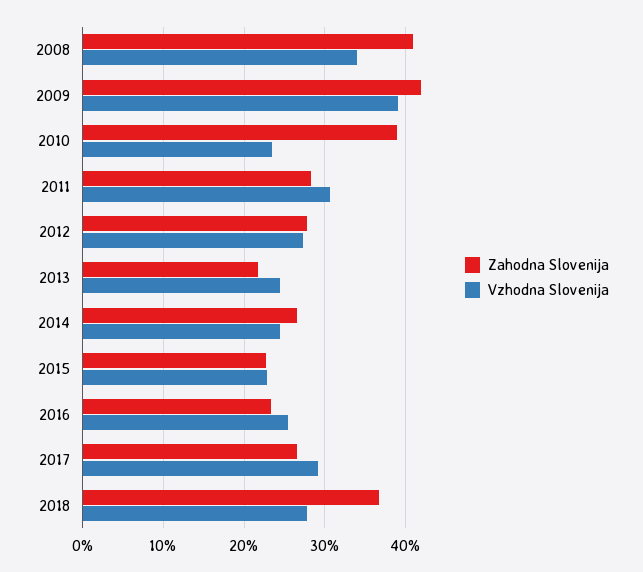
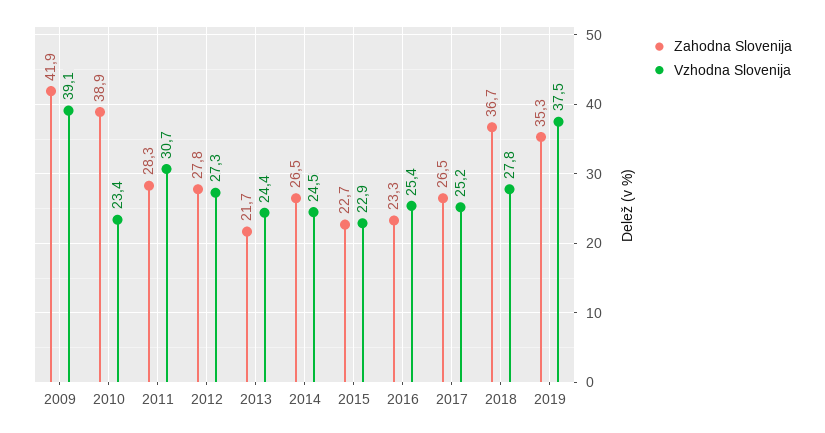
Zahodna Slovenija, 2008: 41 -> none
Vzhodna Slovenija, 2008: 34 -> none
Vzhodna Slovenija, 2017: 29 -> 25.2
Zahodna Slovenija, 2019: none -> 35.3
Vzhodna Slovenija, 2019: none -> 37.5

